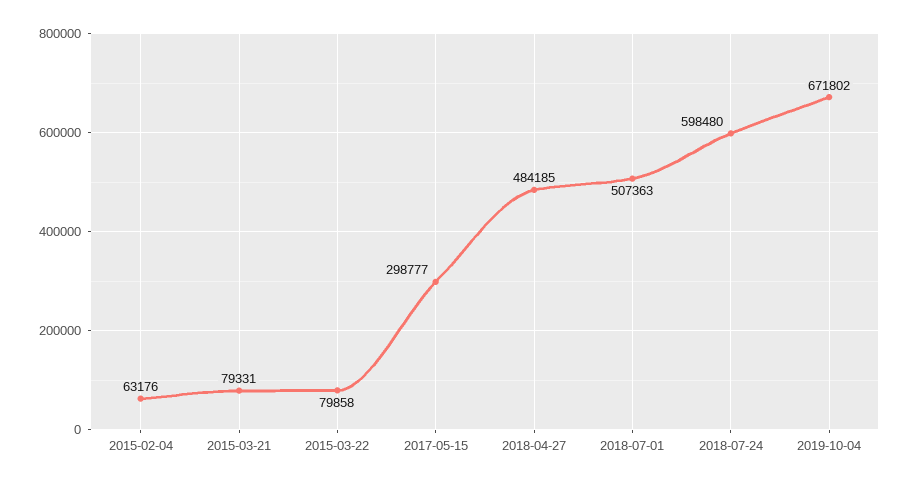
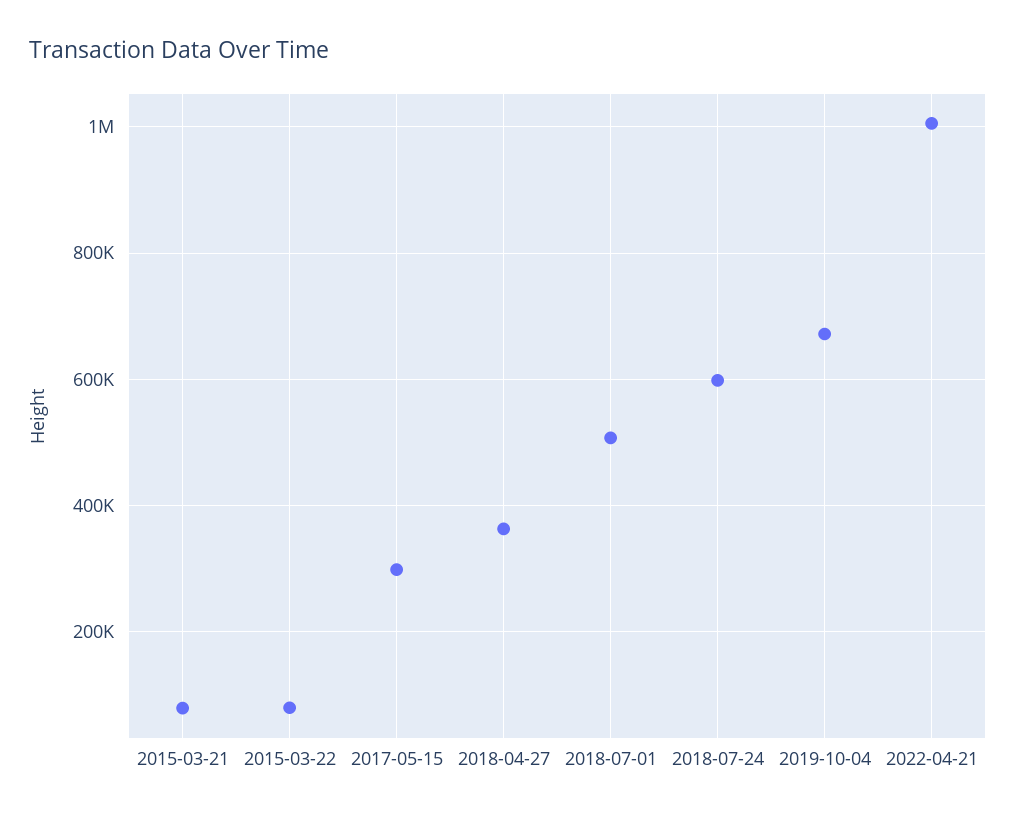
2015-02-04: 63176 -> none
2018-04-27: 484185 -> 360000
2022-04-21: none -> 1000000

